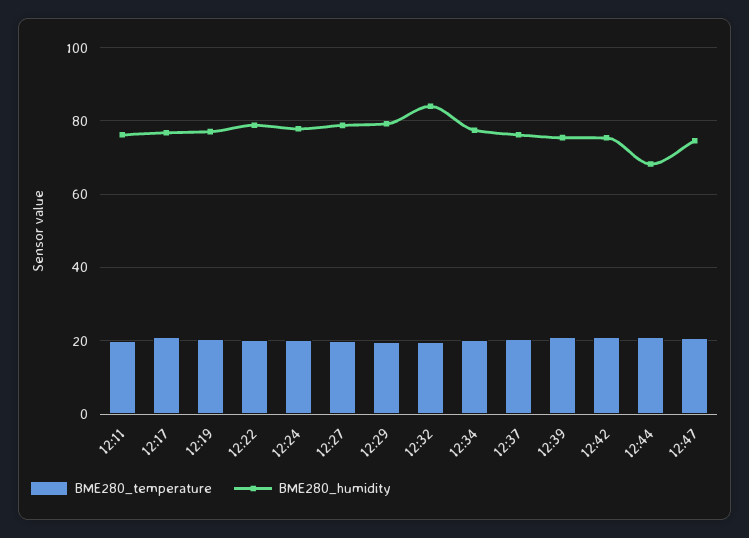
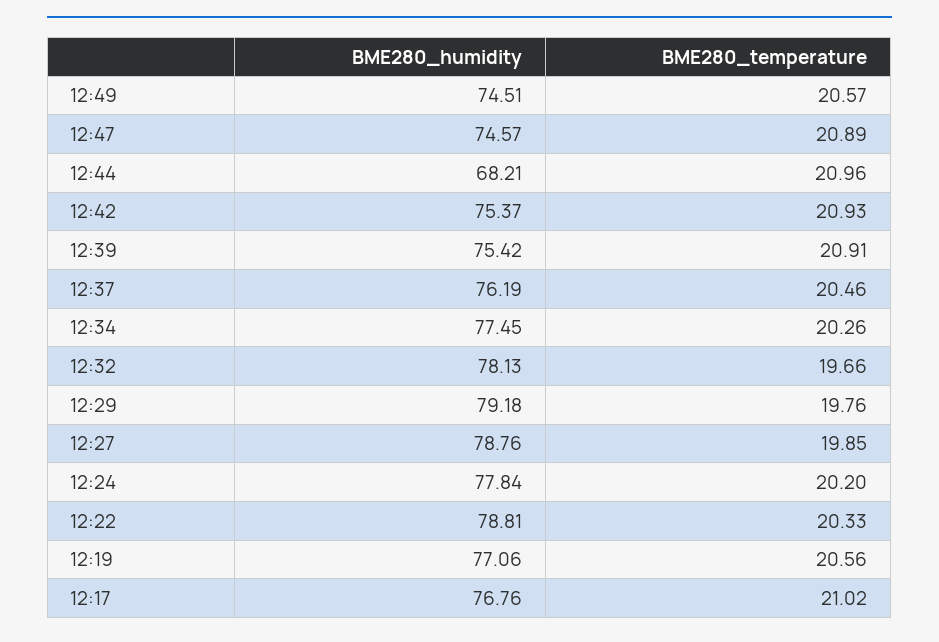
BME280_temperature, 12:11: 20 -> none
BME280_humidity, 12:11: 76 -> none
BME280_humidity, 12:32: 84 -> 78.13
BME280_humidity, 12:49: none -> 74.51
BME280_temperature, 12:49: none -> 20.57

